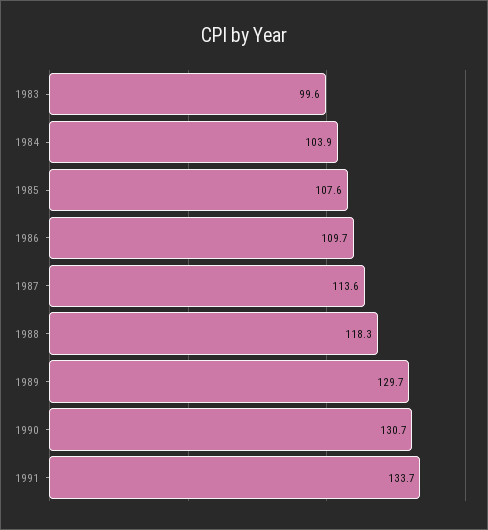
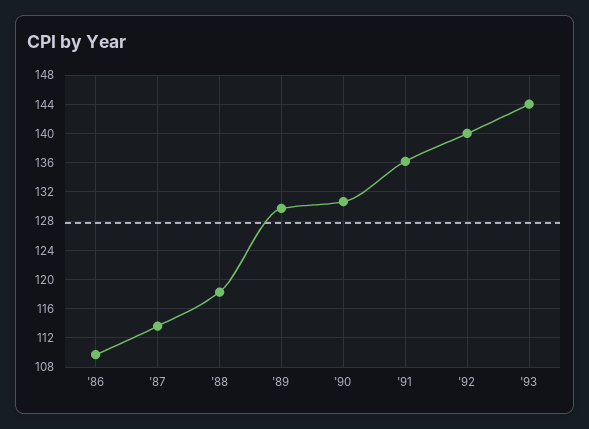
1983: 99.6 -> none
1984: 103.9 -> none
1985: 107.6 -> none
1991: 133.7 -> 136
'92: none -> 140
'93: none -> 144

